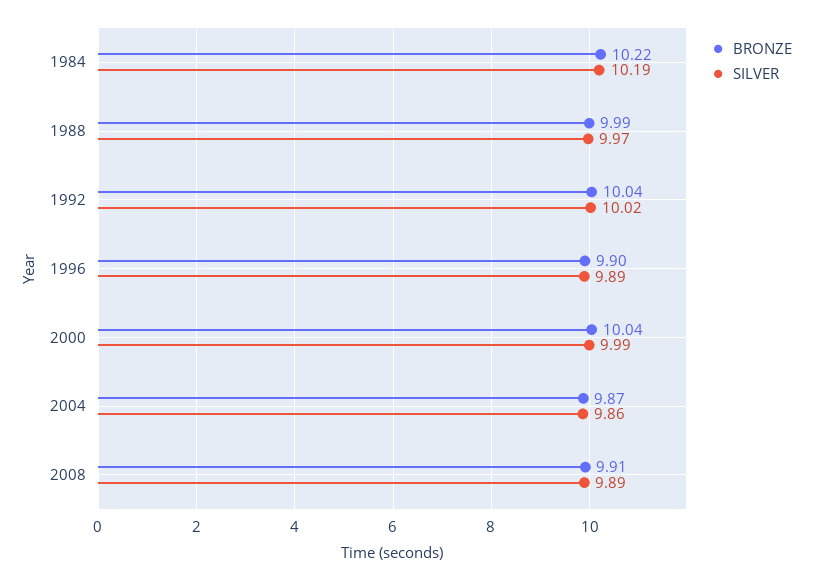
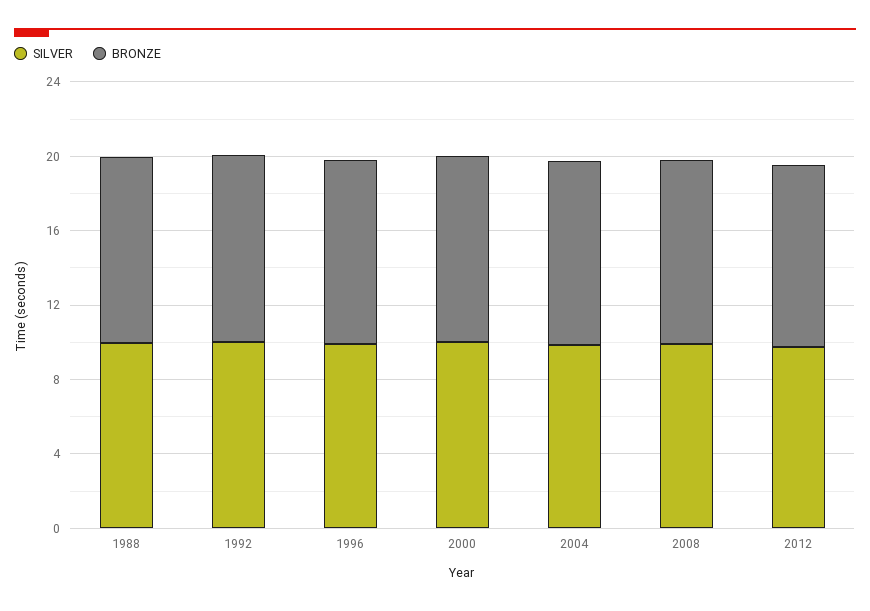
BRONZE, 1984: 10.22 -> none
SILVER, 1984: 10.19 -> none
SILVER, 2012: none -> 10
BRONZE, 2012: none -> 10

